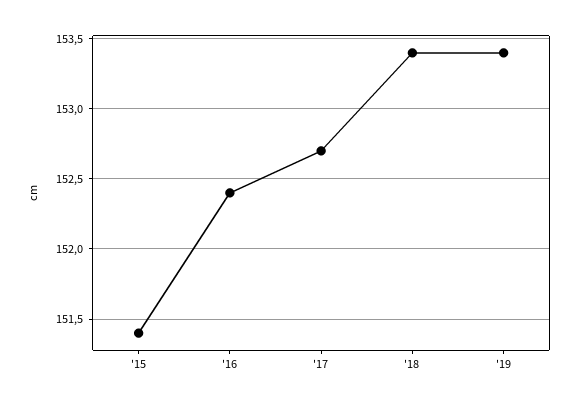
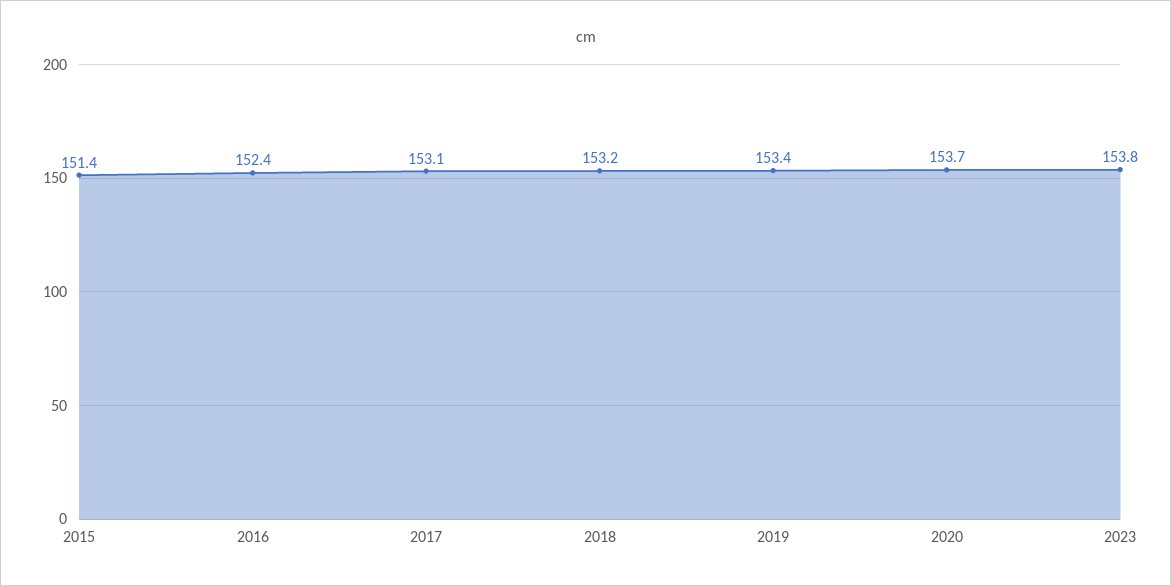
'17: 152.7 -> 153.1
'18: 153.4 -> 153.2
2020: none -> 153.7
2023: none -> 153.8

